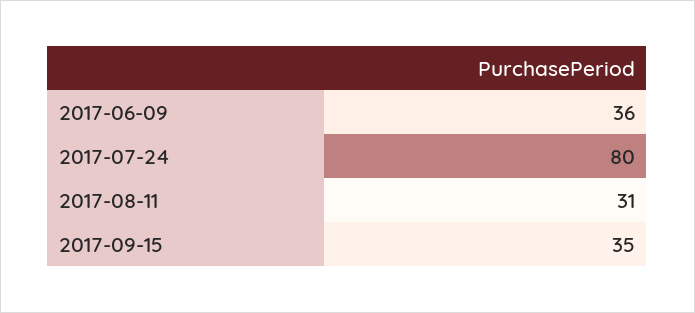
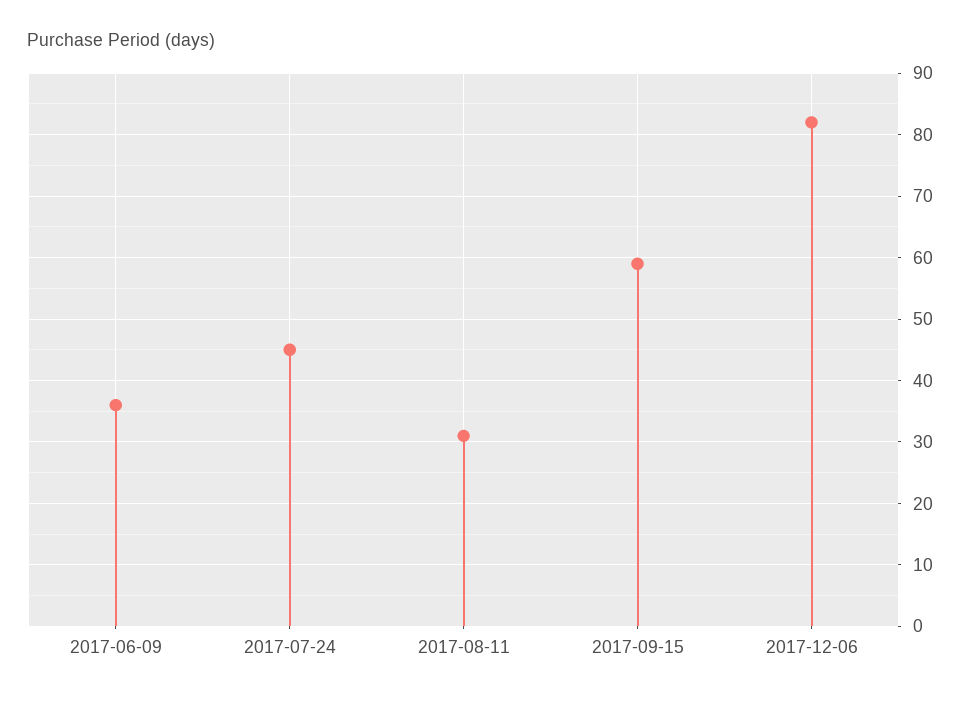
2017-07-24: 80 -> 45
2017-09-15: 35 -> 59
2017-12-06: none -> 82

